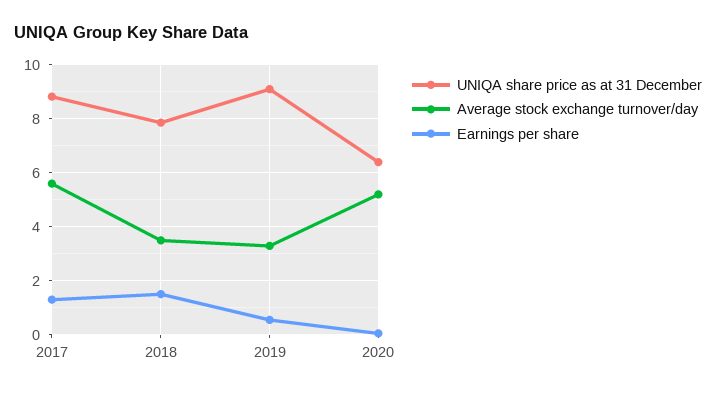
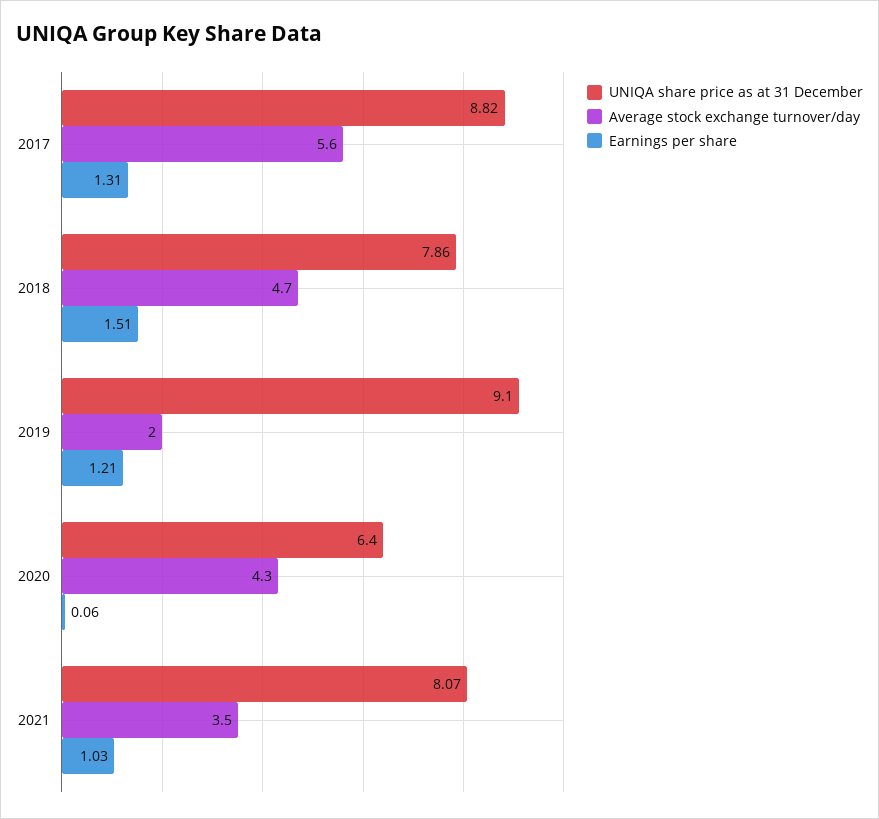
Average stock exchange turnover/day, 2018: 3.5 -> 4.7
Average stock exchange turnover/day, 2019: 3.25 -> 2
Earnings per share, 2019: 0.5 -> 1.21
Average stock exchange turnover/day, 2020: 5.25 -> 4.3
UNIQA share price as at 31 December, 2021: none -> 8.07
Average stock exchange turnover/day, 2021: none -> 3.5
Earnings per share, 2021: none -> 1.03

